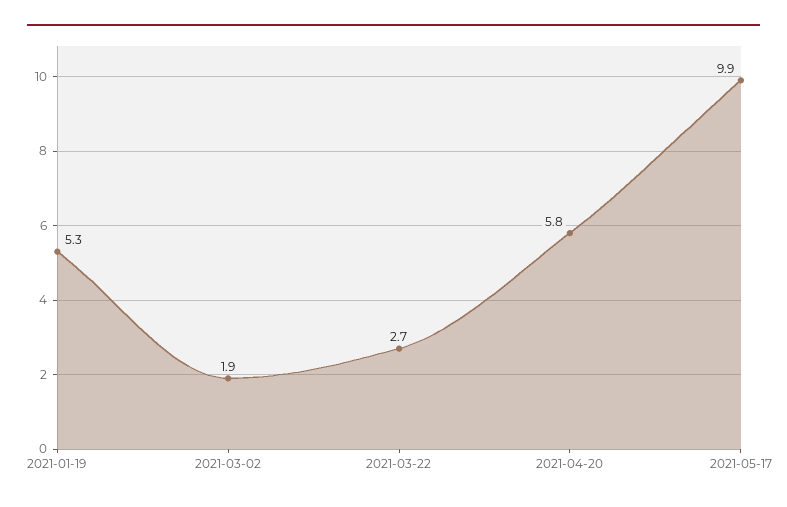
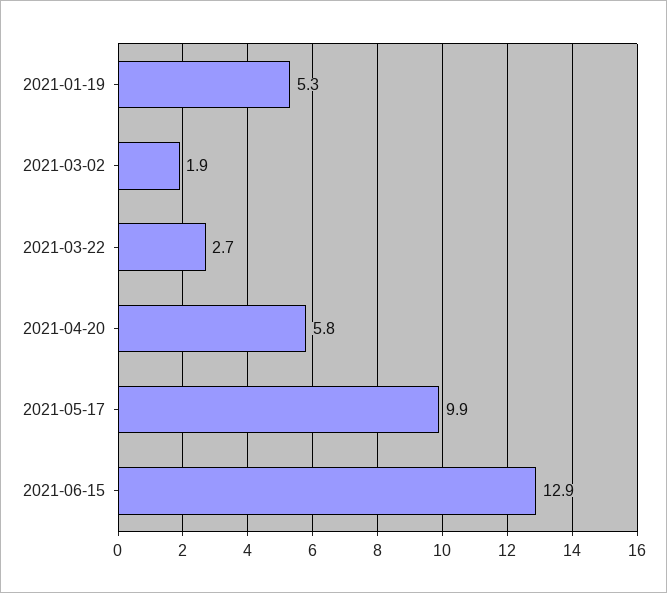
2021-06-15: none -> 12.9

